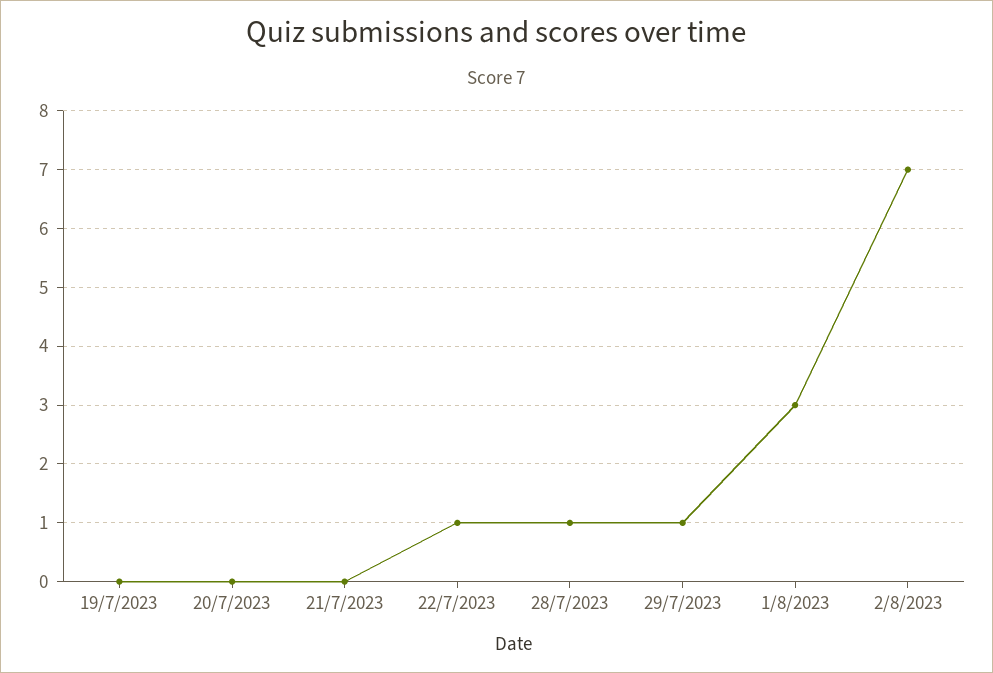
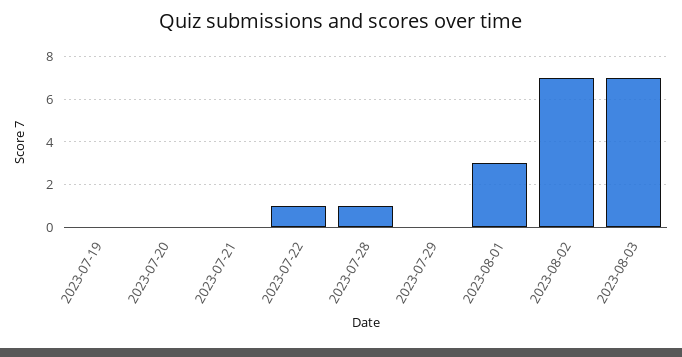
29/7/2023: 1 -> 0
2023-08-03: none -> 7

